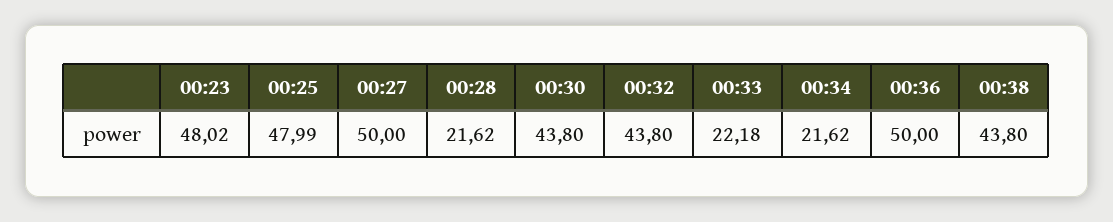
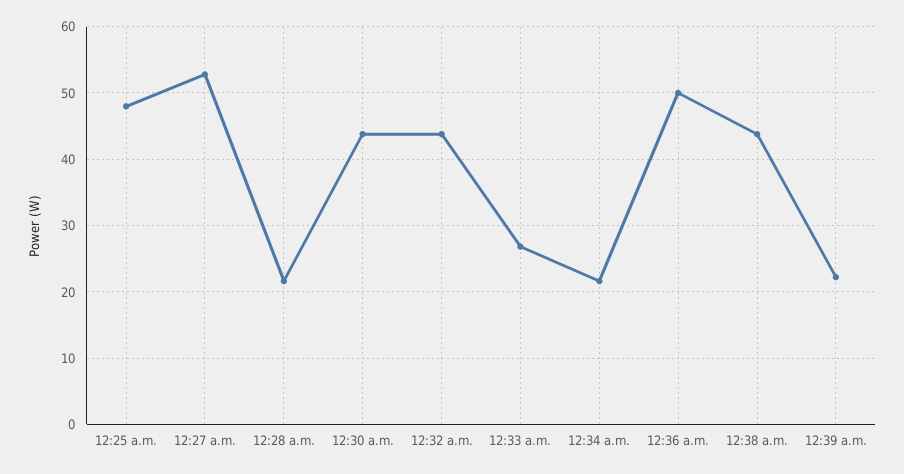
00:23: 48.02 -> none
00:27: 50 -> 53
00:33: 22.18 -> 27
12:39 a.m.: none -> 22

